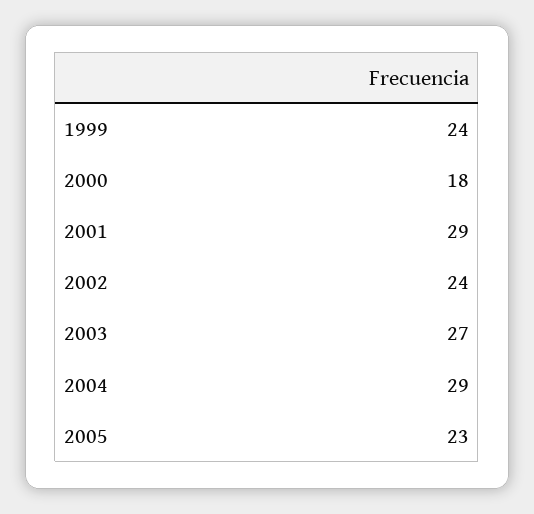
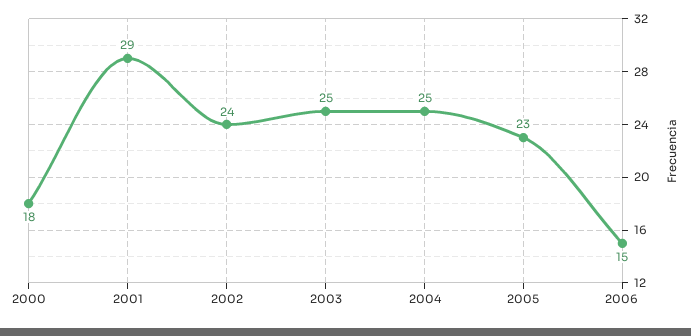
1999: 24 -> none
2003: 27 -> 25
2004: 29 -> 25
2006: none -> 15

